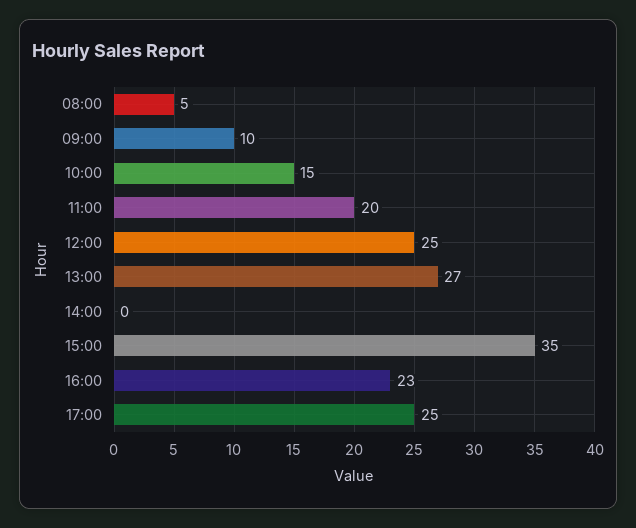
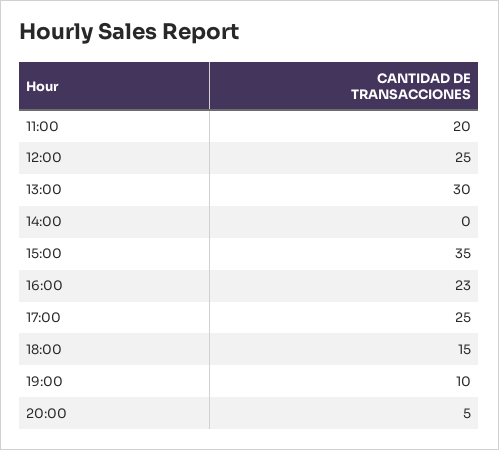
08:00: 5 -> none
09:00: 10 -> none
10:00: 15 -> none
13:00: 27 -> 30
18:00: none -> 15
19:00: none -> 10
20:00: none -> 5

